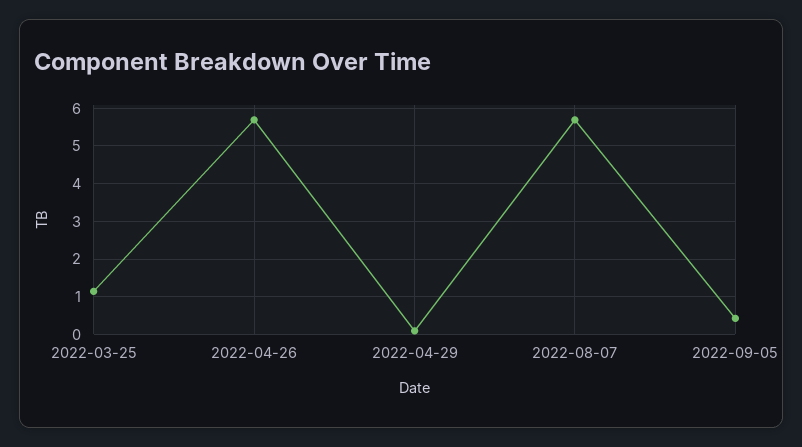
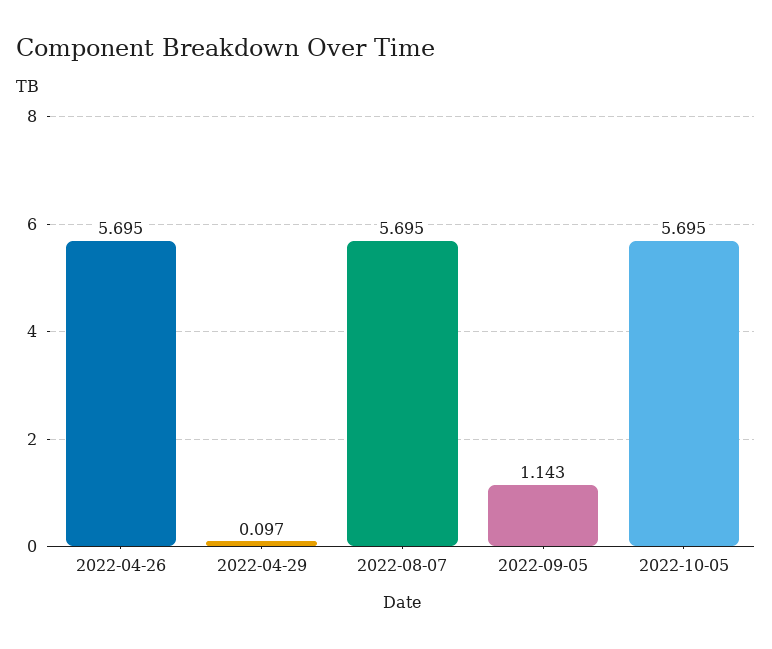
2022-03-25: 1.2 -> none
2022-09-05: 0.4 -> 1.143
2022-10-05: none -> 5.695

